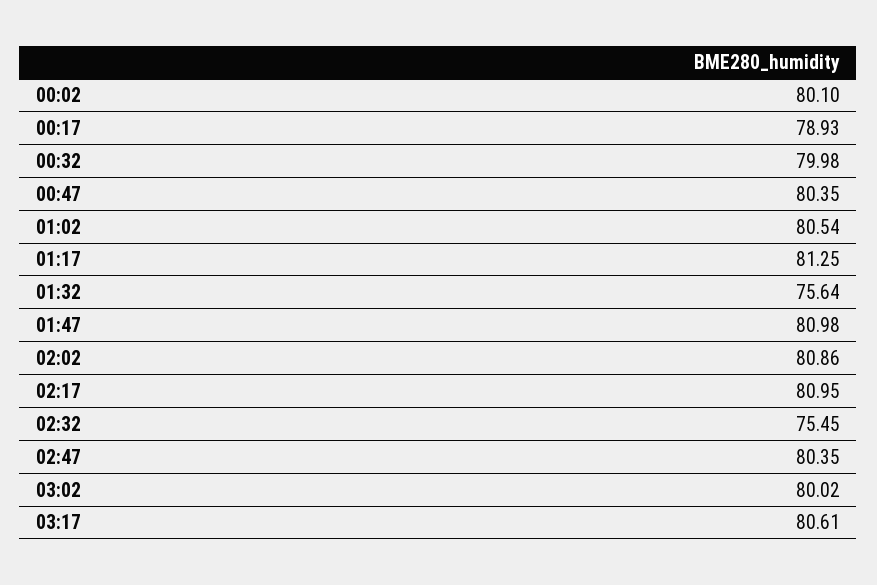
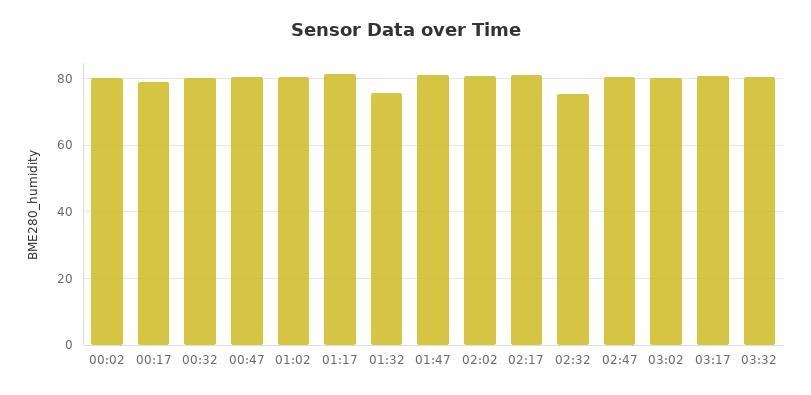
03:32: none -> 80

